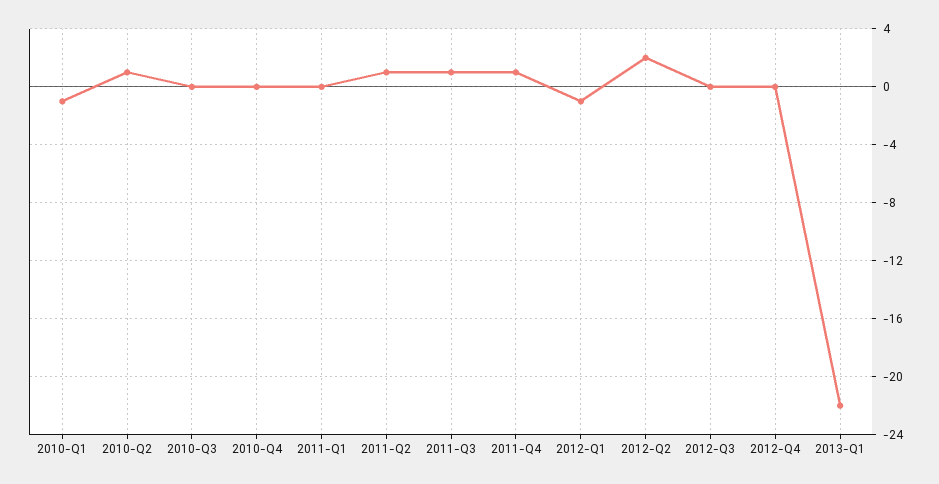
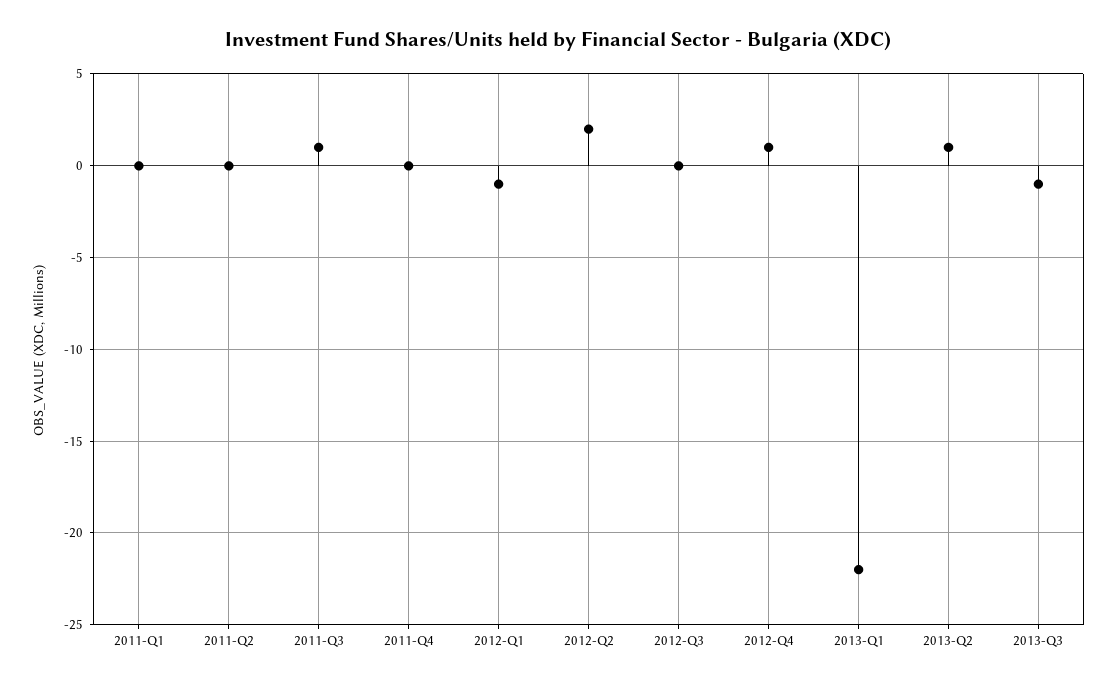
2010-Q1: -1 -> none
2010-Q2: 1 -> none
2010-Q3: 0 -> none
2010-Q4: 0 -> none
2011-Q2: 1 -> 0
2011-Q4: 1 -> 0
2012-Q4: 0 -> 1
2013-Q2: none -> 1
2013-Q3: none -> -1

